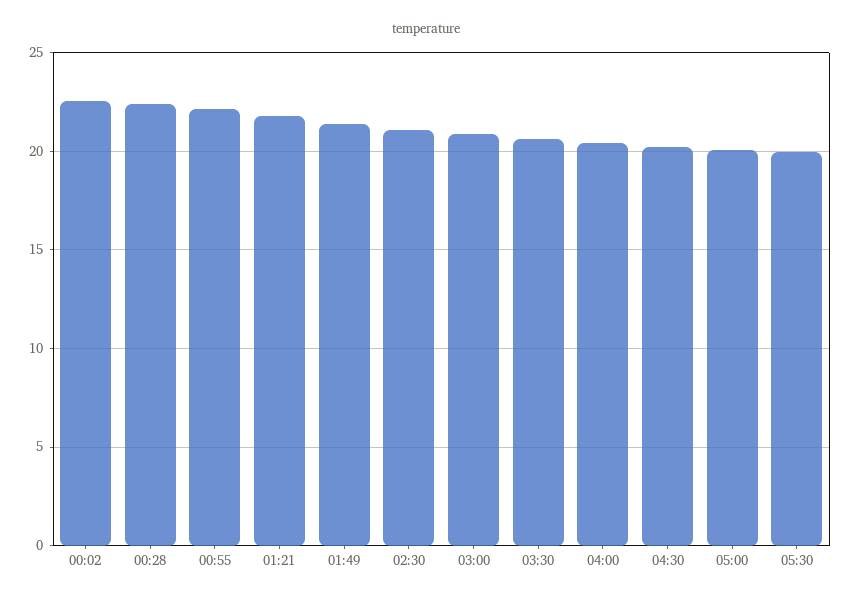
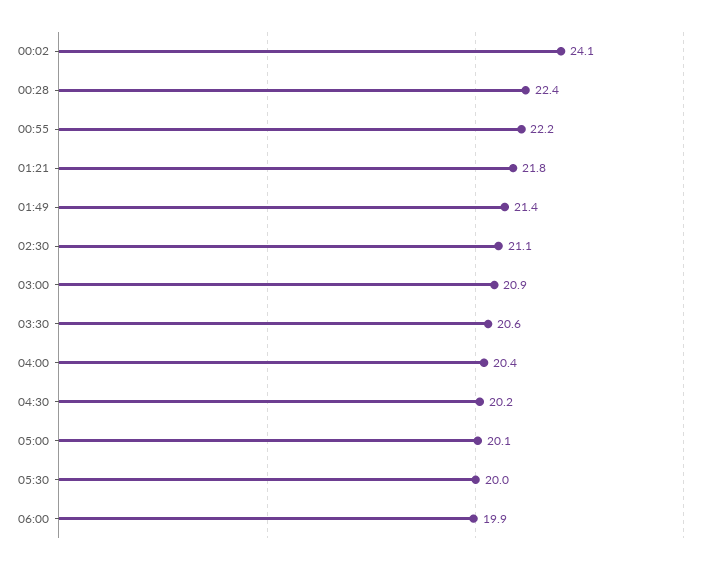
00:02: 22.5 -> 24.1
06:00: none -> 19.9

